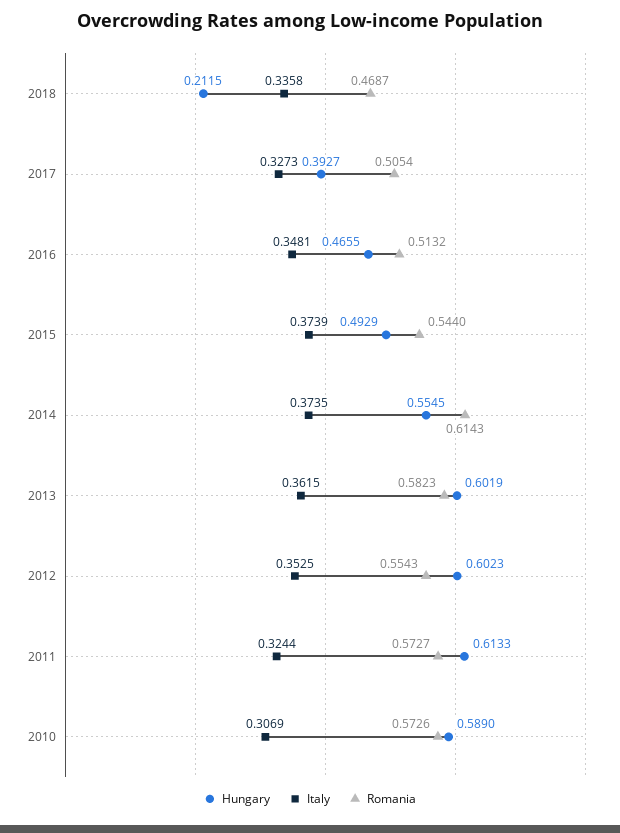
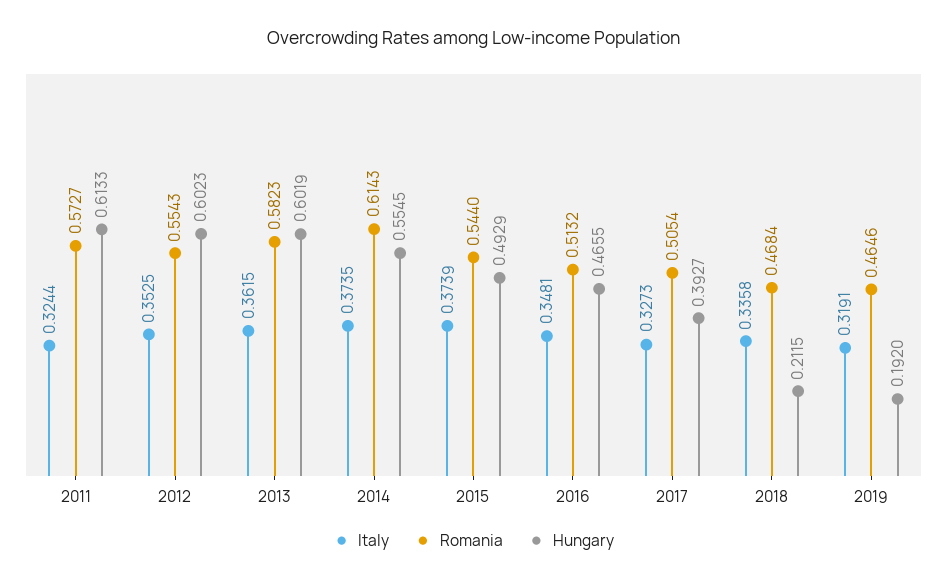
Romania, 2018: 0.4687 -> 0.4684
Hungary, 2010: 0.589 -> none
Italy, 2010: 0.3069 -> none
Romania, 2010: 0.5726 -> none
Italy, 2019: none -> 0.3191
Romania, 2019: none -> 0.4646
Hungary, 2019: none -> 0.192

